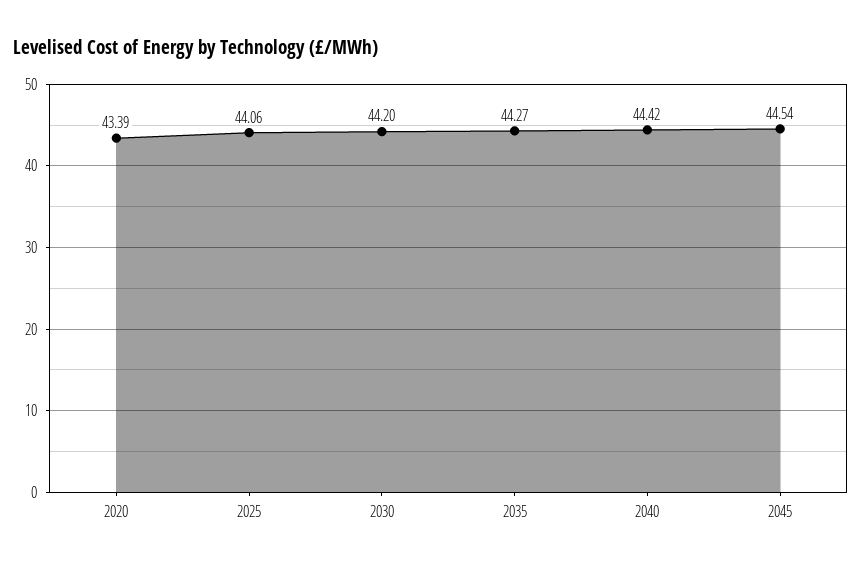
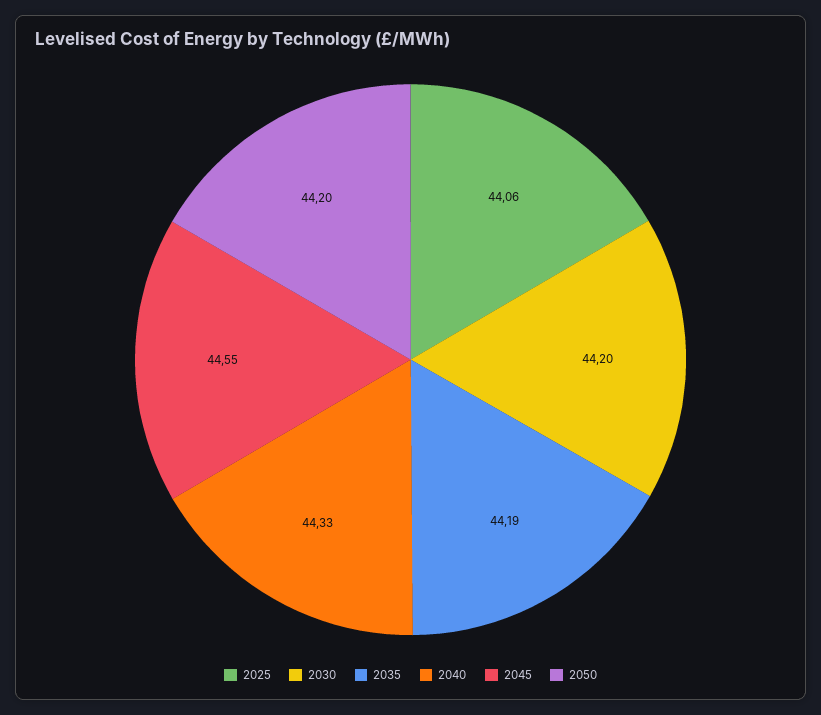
2020: 43.39 -> none
2035: 44.27 -> 44.19
2040: 44.42 -> 44.33
2045: 44.54 -> 44.55
2050: none -> 44.2

